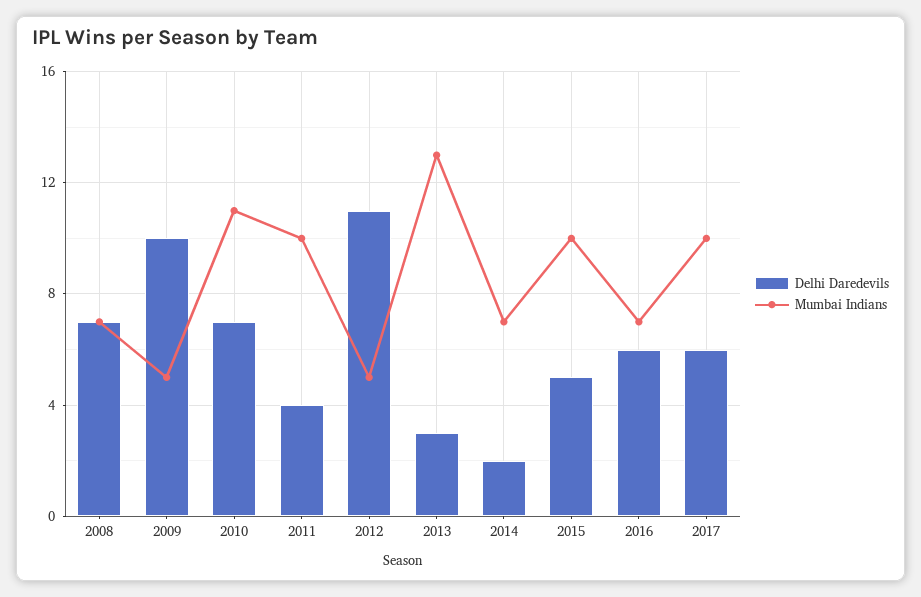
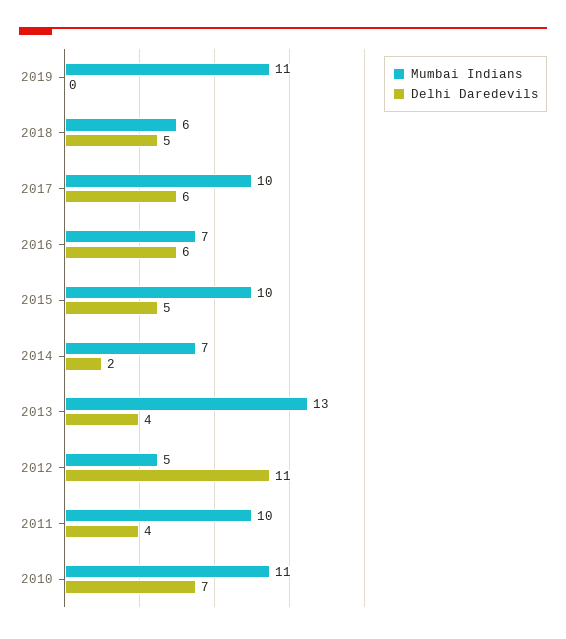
Delhi Daredevils, 2008: 7 -> none
Mumbai Indians, 2008: 7 -> none
Delhi Daredevils, 2009: 10 -> none
Mumbai Indians, 2009: 5 -> none
Delhi Daredevils, 2013: 3 -> 4
Mumbai Indians, 2019: none -> 11
Delhi Daredevils, 2019: none -> 0
Mumbai Indians, 2018: none -> 6
Delhi Daredevils, 2018: none -> 5

